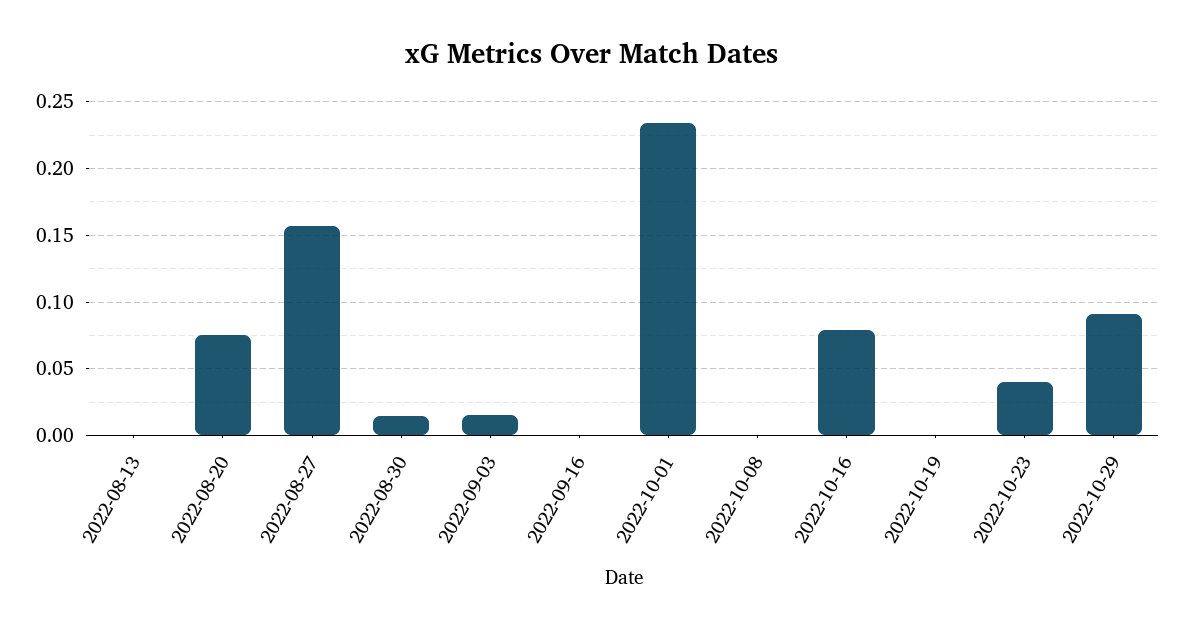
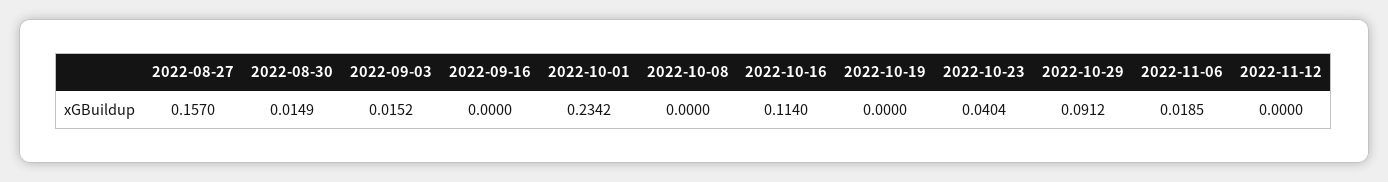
2022-08-13: 0 -> none
2022-08-20: 0.075 -> none
2022-10-16: 0.08 -> 0.114
2022-11-06: none -> 0.0185
2022-11-12: none -> 0

